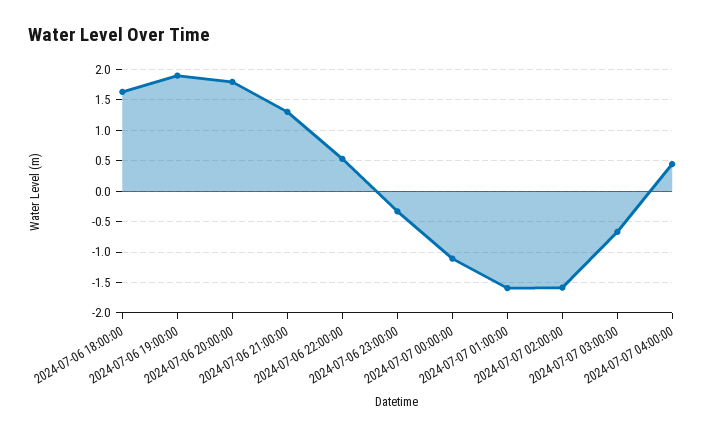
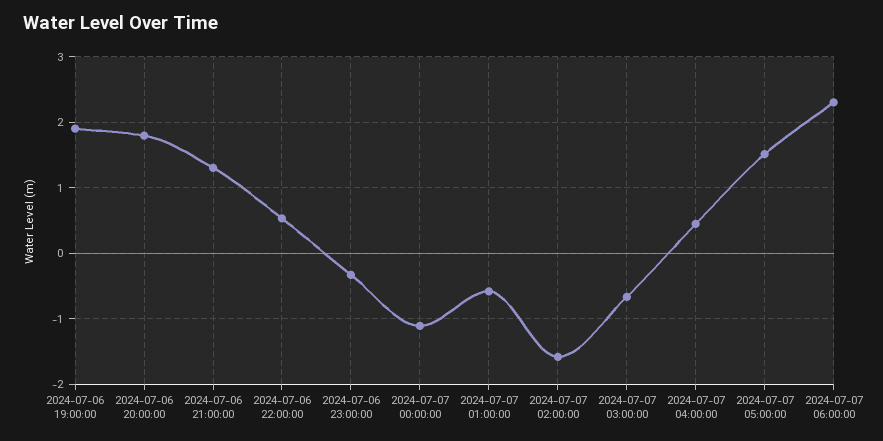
2024-07-06 18:00:00: 1.6 -> none
2024-07-07 01:00:00: -1.6 -> -0.6
2024-07-07 05:00:00: none -> 1.5
2024-07-07 06:00:00: none -> 2.3

